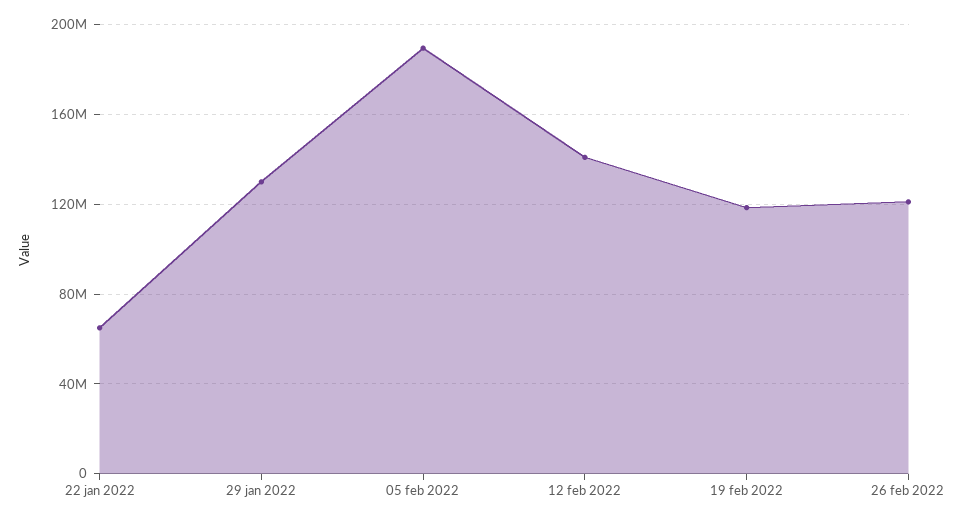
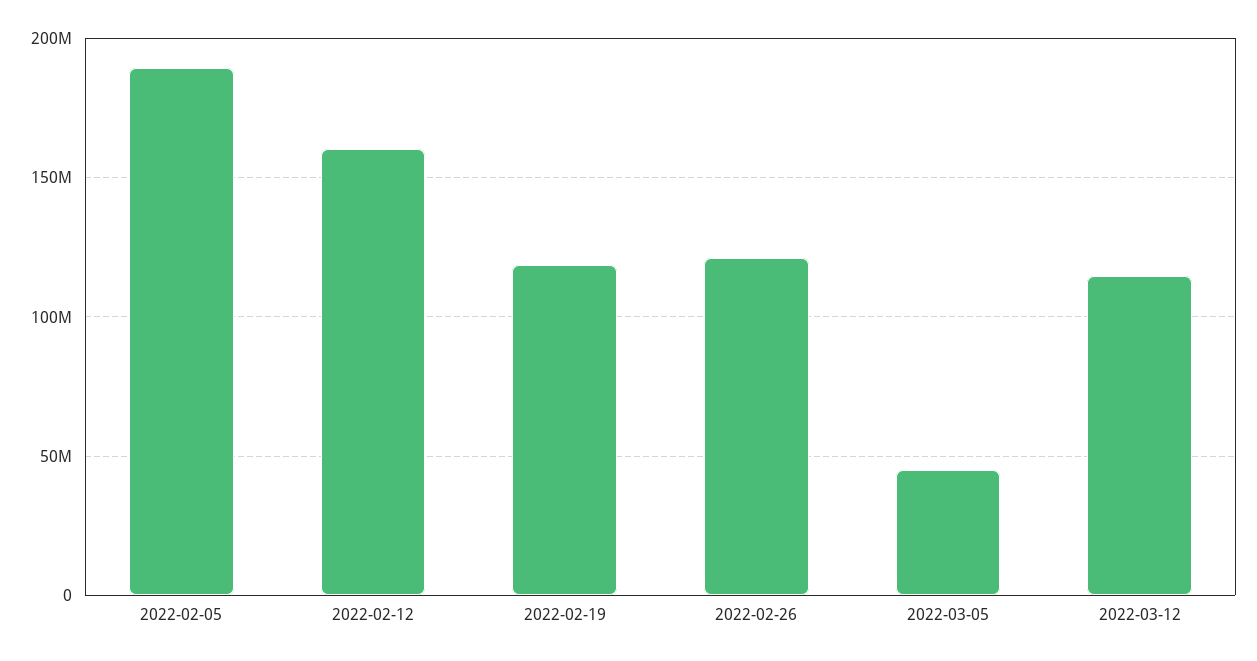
22 jan 2022: 65000000 -> none
29 jan 2022: 130000000 -> none
12 feb 2022: 140000000 -> 160000000
2022-03-05: none -> 45000000
2022-03-12: none -> 115000000

